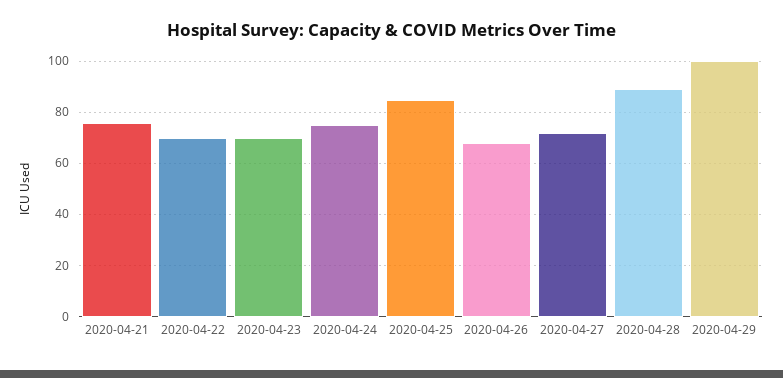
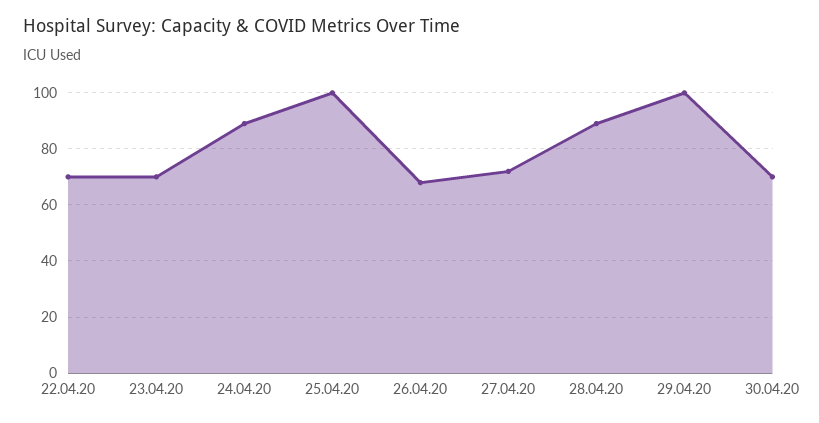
2020-04-21: 75 -> none
2020-04-24: 75 -> 90
2020-04-25: 85 -> 100
30.04.20: none -> 70

